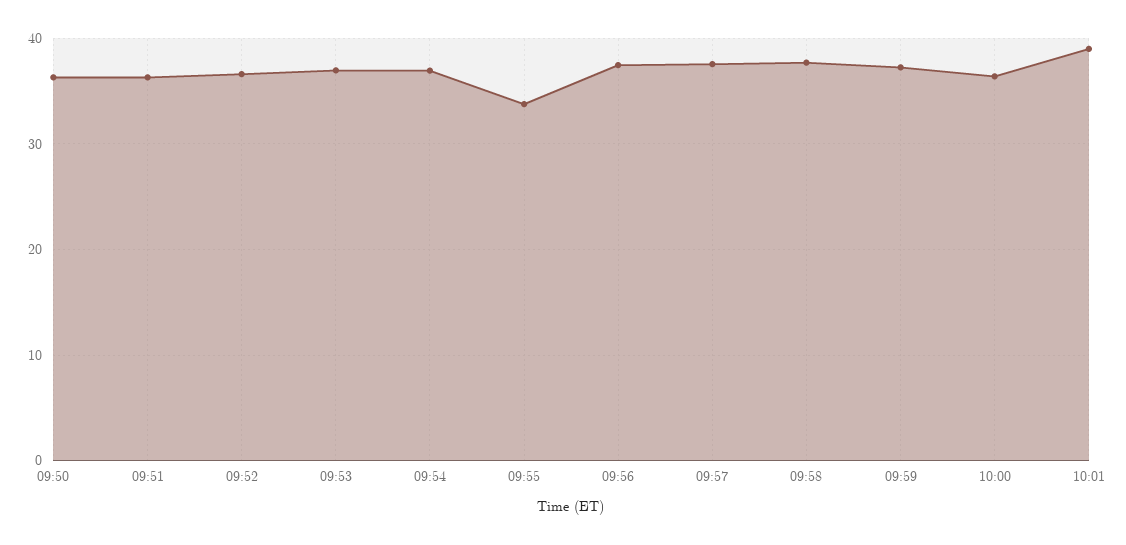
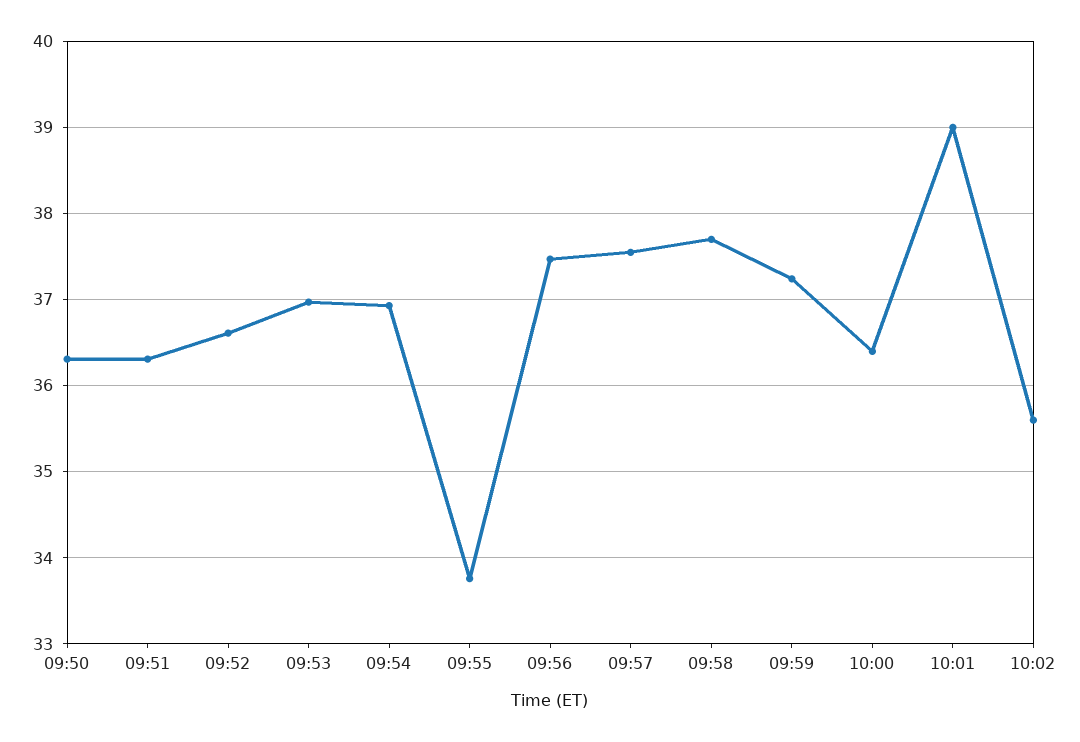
10:02: none -> 35.6

